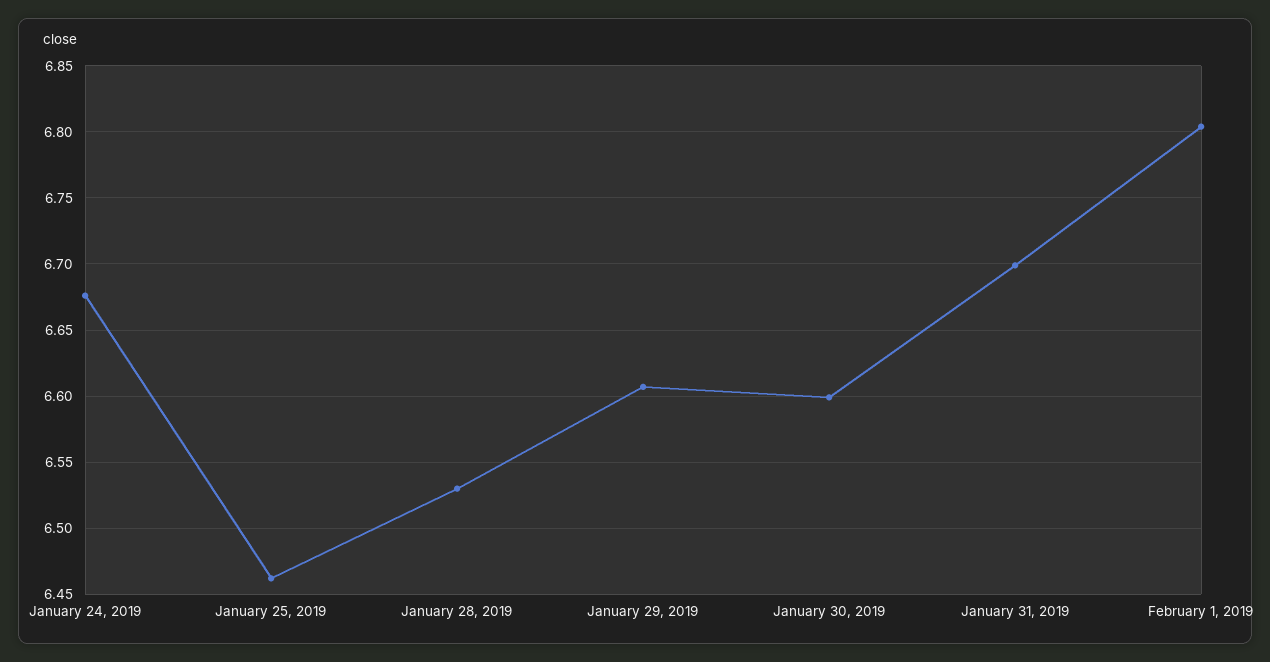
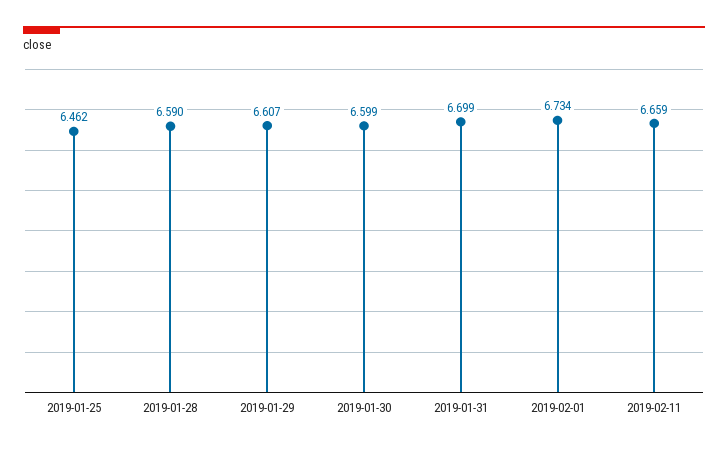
January 24, 2019: 6.675 -> none
January 28, 2019: 6.53 -> 6.59
February 1, 2019: 6.805 -> 6.734
2019-02-11: none -> 6.659

